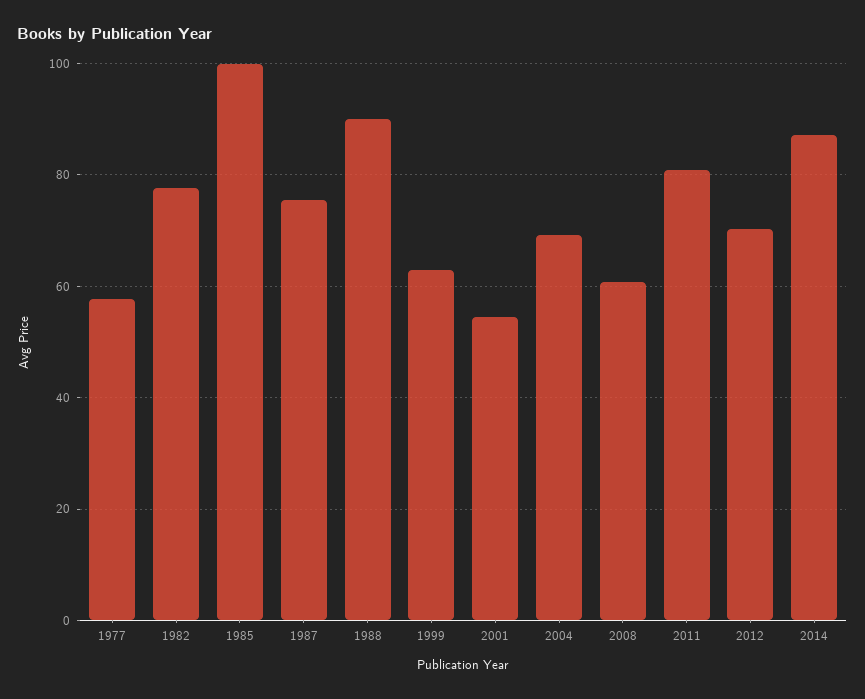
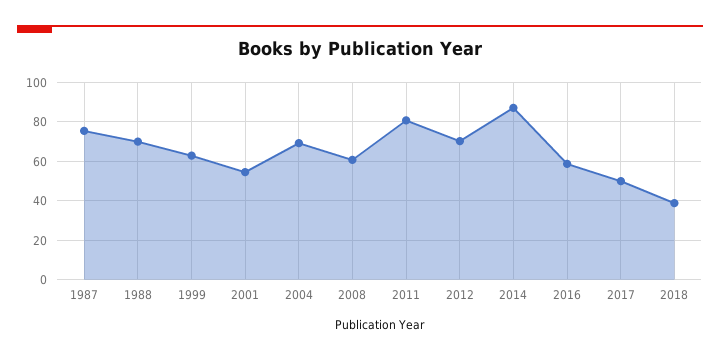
1977: 58 -> none
1982: 78 -> none
1985: 100 -> none
1988: 90 -> 70
2016: none -> 60
2017: none -> 50
2018: none -> 40

